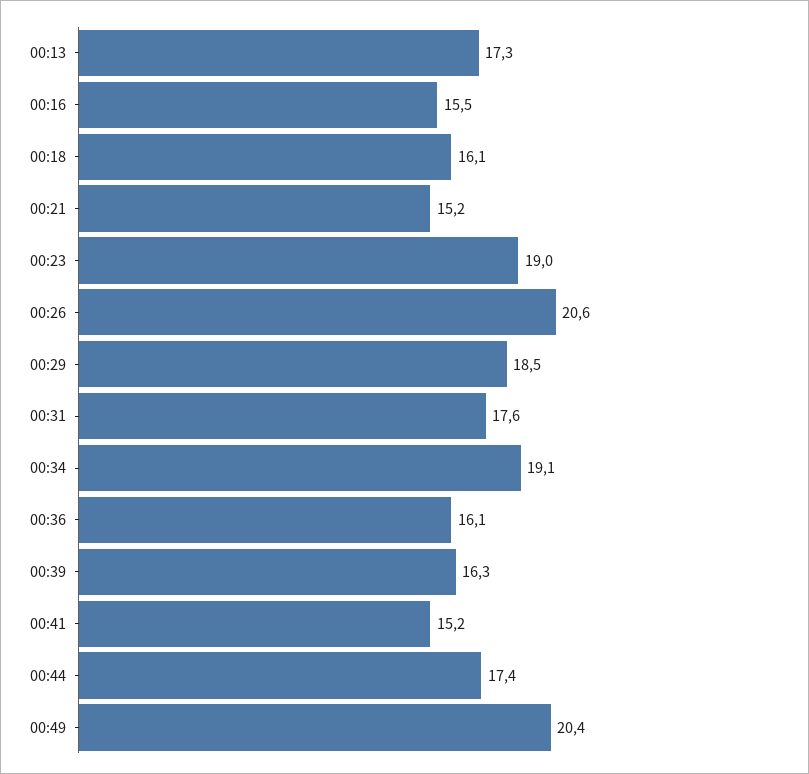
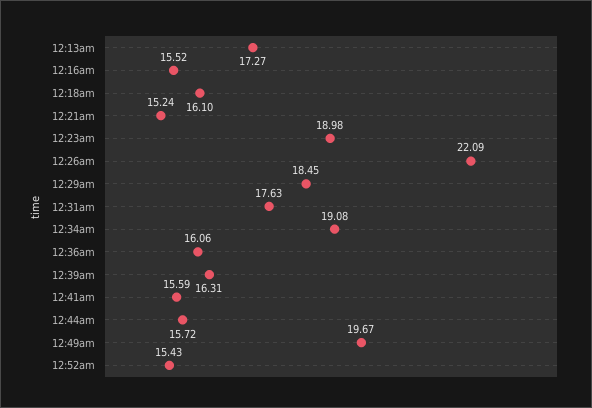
00:26: 20.6 -> 22.09
00:41: 15.2 -> 15.59
00:44: 17.4 -> 15.72
00:49: 20.4 -> 19.67
12:52am: none -> 15.43

